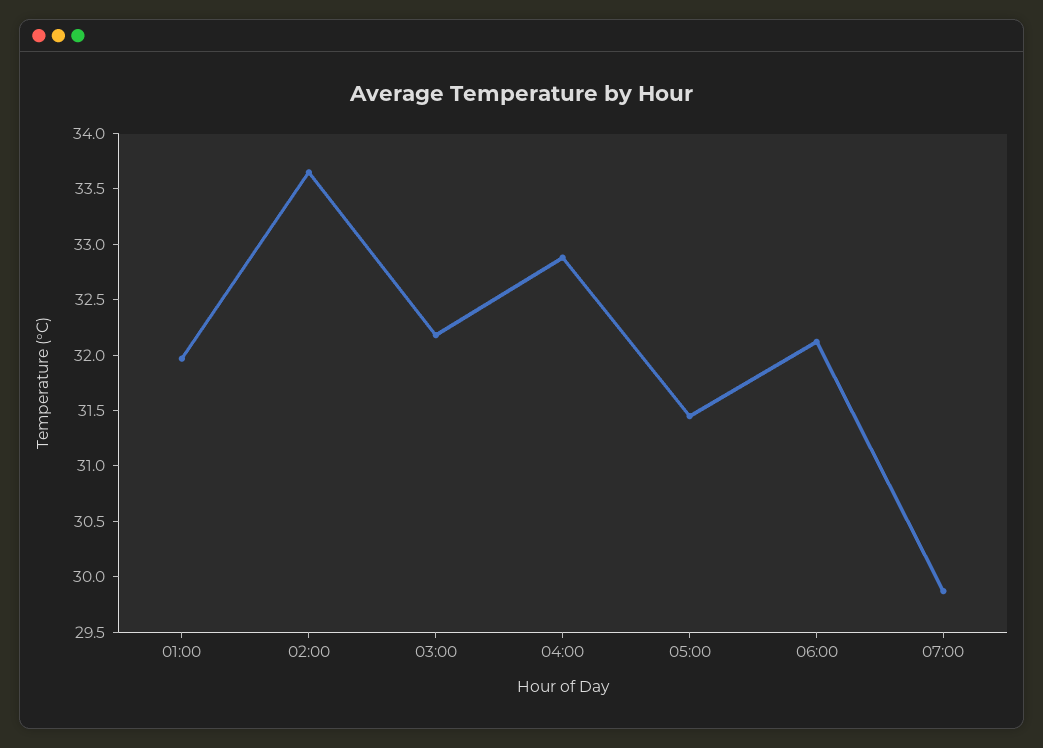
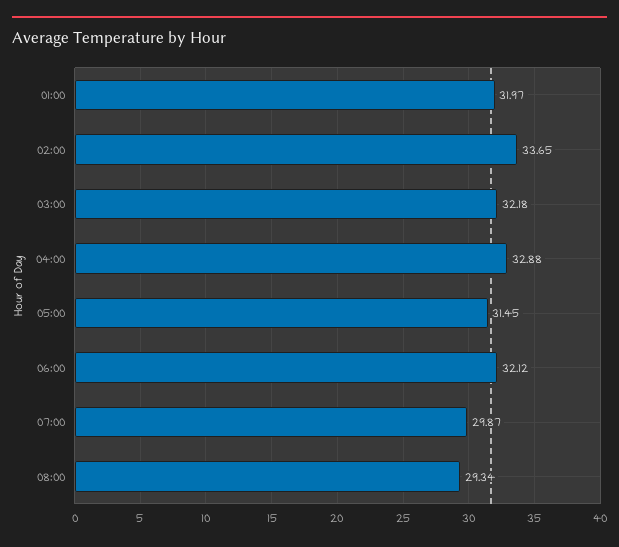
08:00: none -> 29.34

